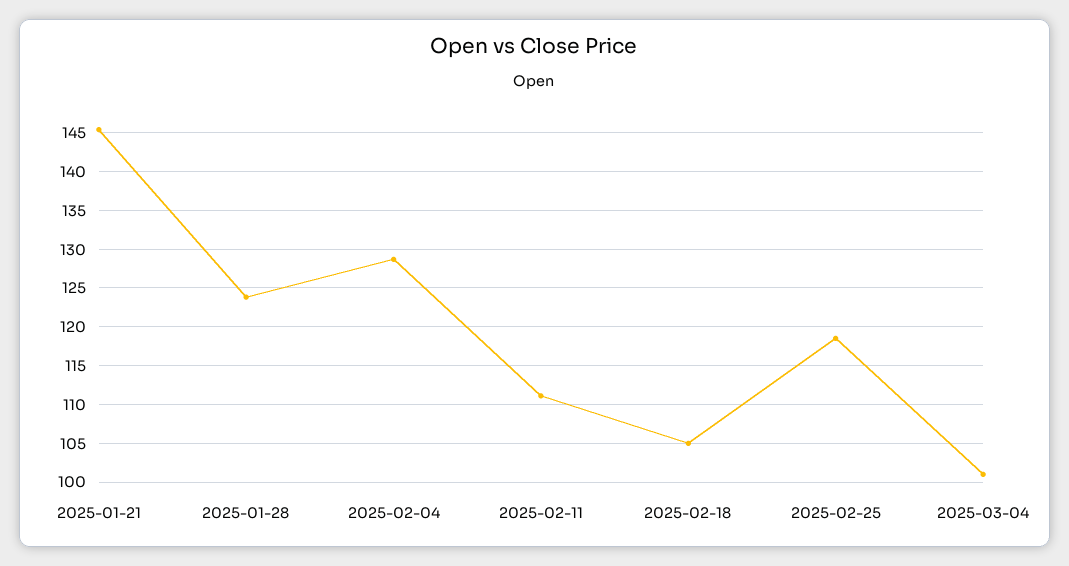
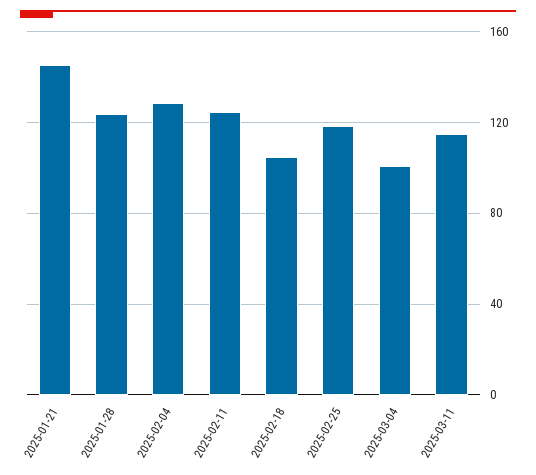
2025-02-11: 111 -> 125
2025-03-11: none -> 115

